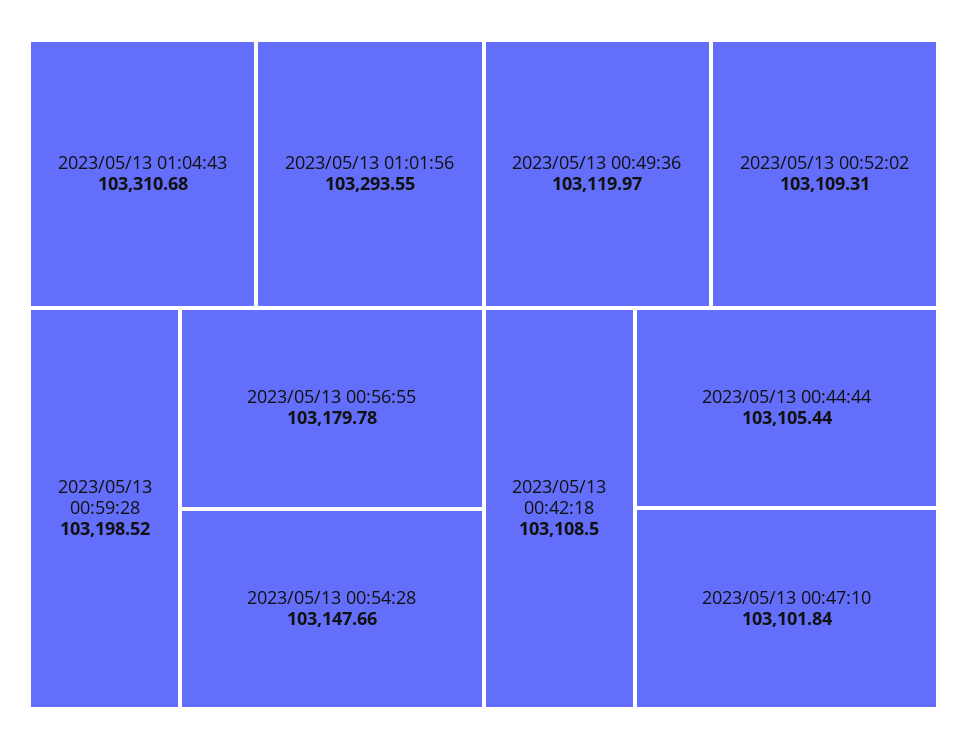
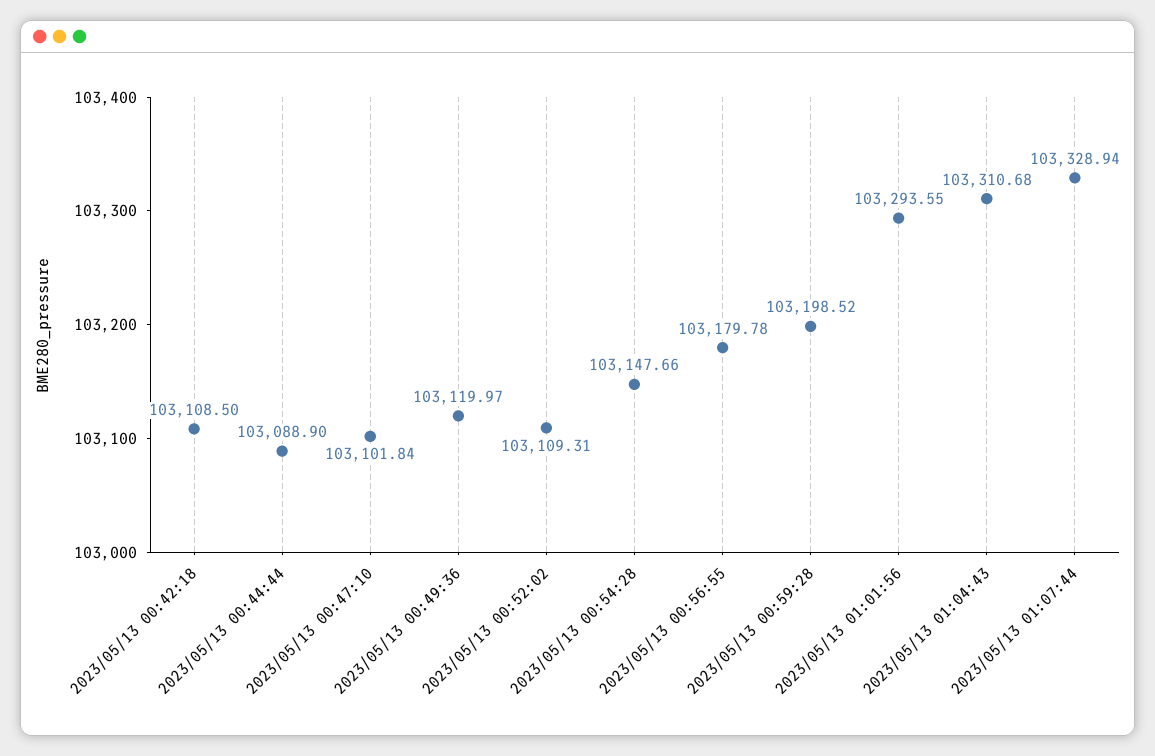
2023/05/13 00:44:44: 103105.44 -> 103088.9
2023/05/13 01:07:44: none -> 103328.94

